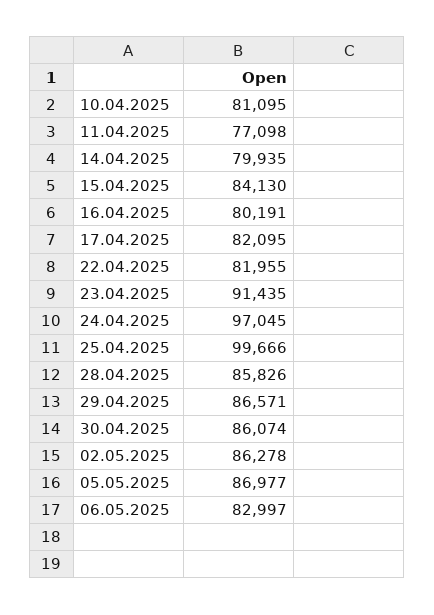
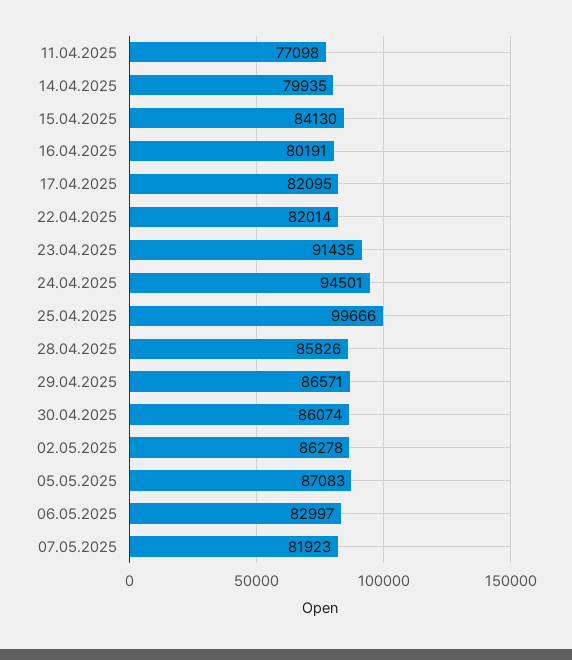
10.04.2025: 81095 -> none
22.04.2025: 81955 -> 82014
24.04.2025: 97045 -> 94501
05.05.2025: 86977 -> 87083
07.05.2025: none -> 81923

